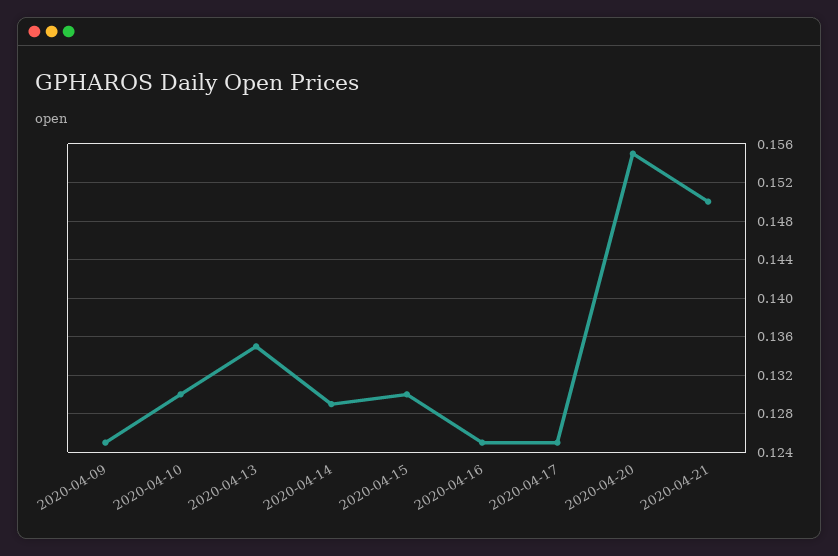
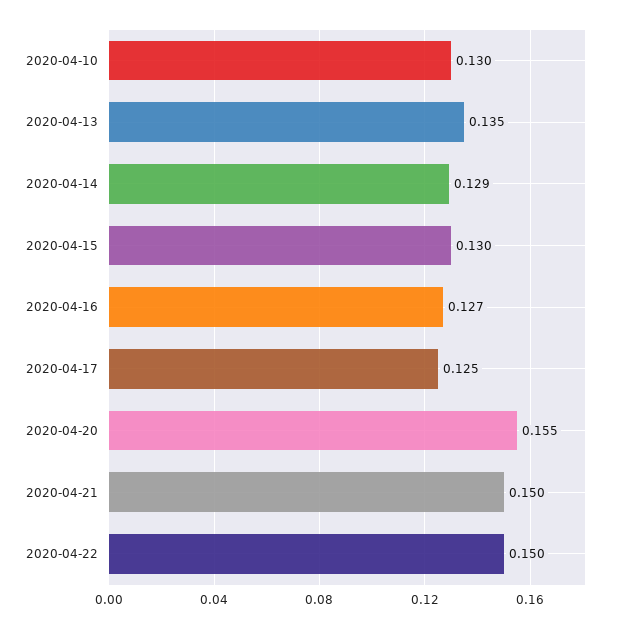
2020-04-09: 0.125 -> none
2020-04-16: 0.125 -> 0.127
2020-04-22: none -> 0.15

